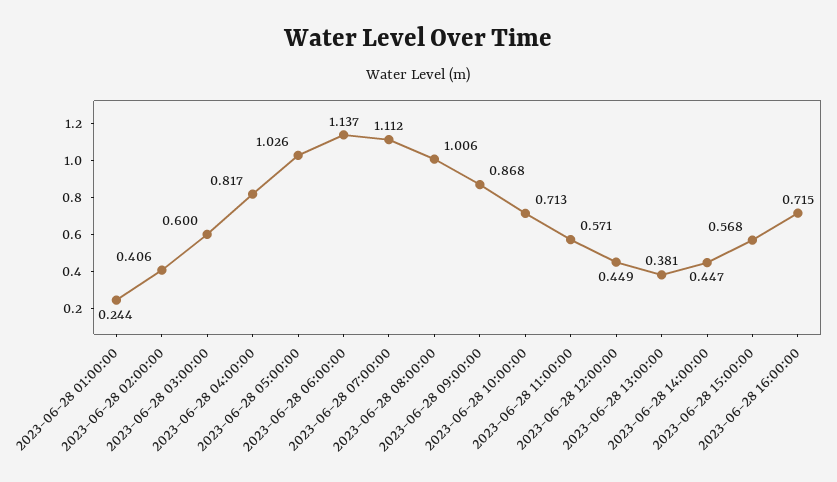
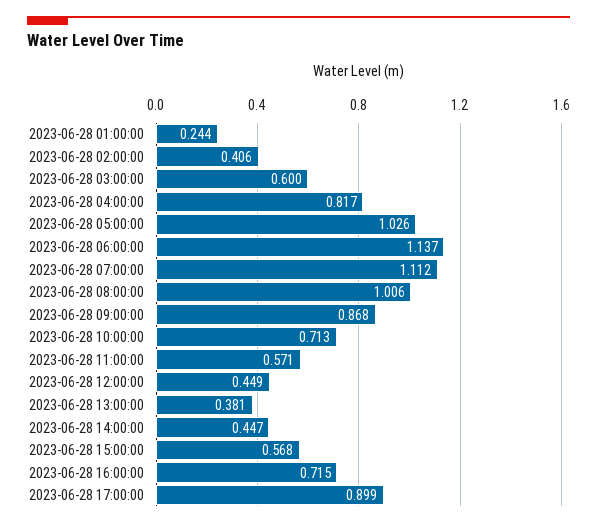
2023-06-28 17:00:00: none -> 0.899

